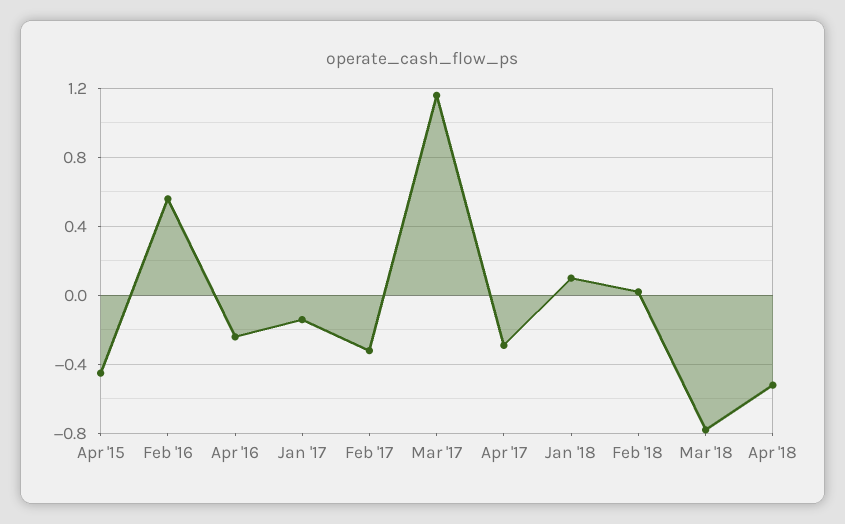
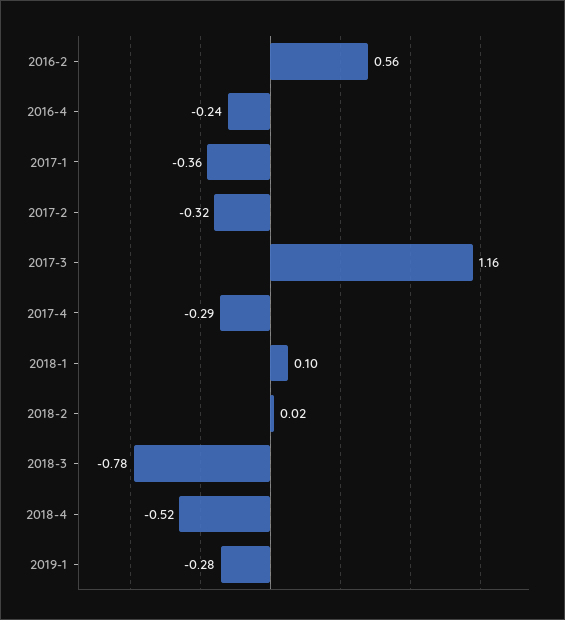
Apr '15: -0.45 -> none
Jan '17: -0.15 -> -0.36
2019-1: none -> -0.28

